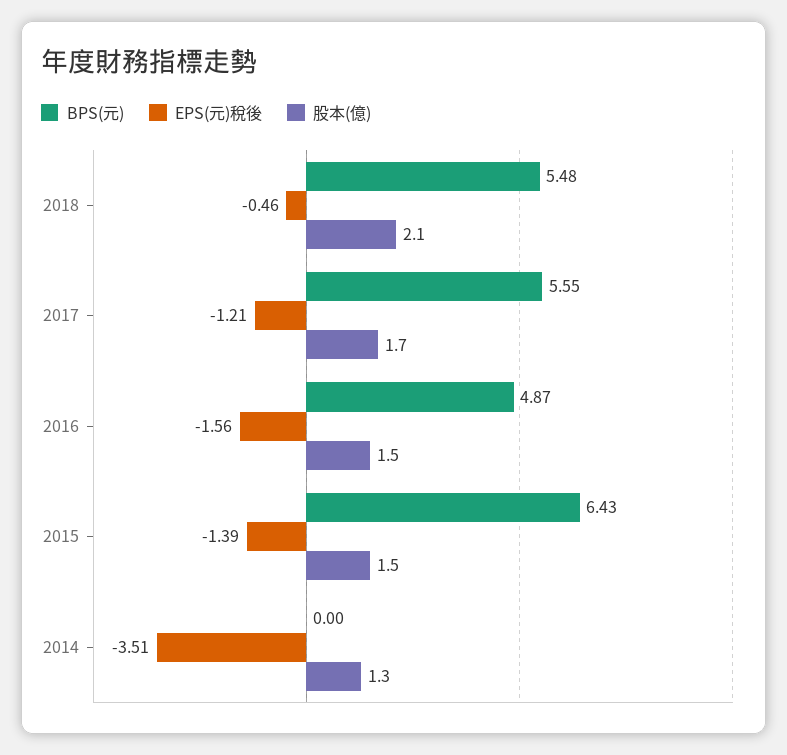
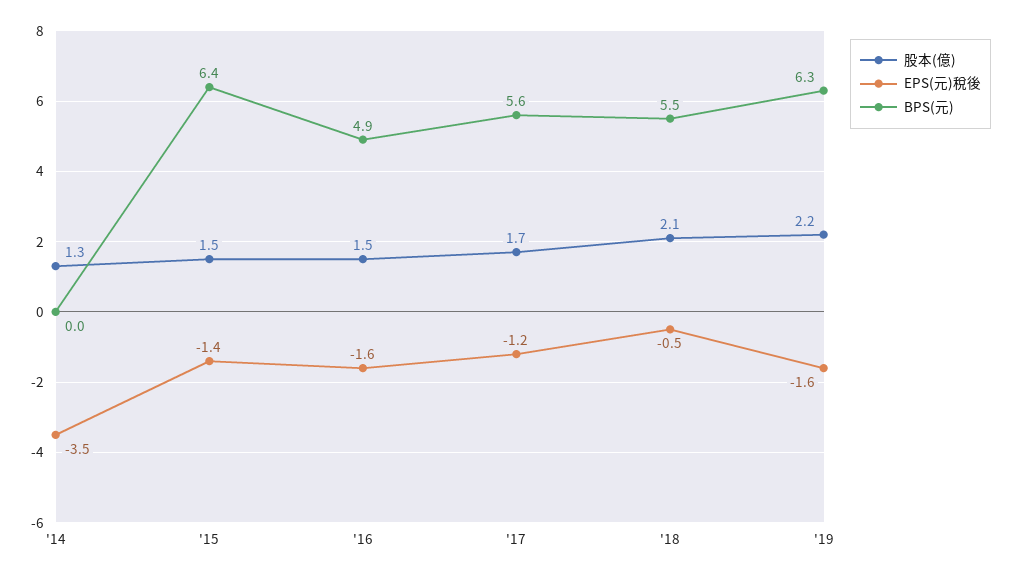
股本(億), '19: none -> 2.2
EPS(元)稅後, '19: none -> -1.6
BPS(元), '19: none -> 6.3

